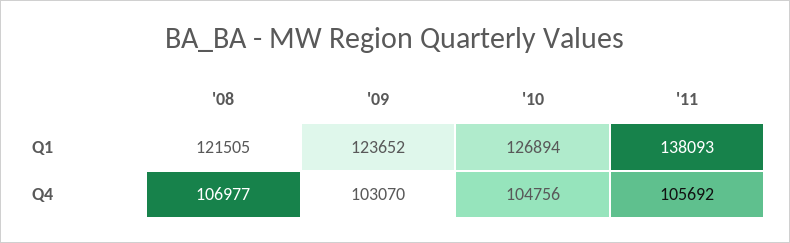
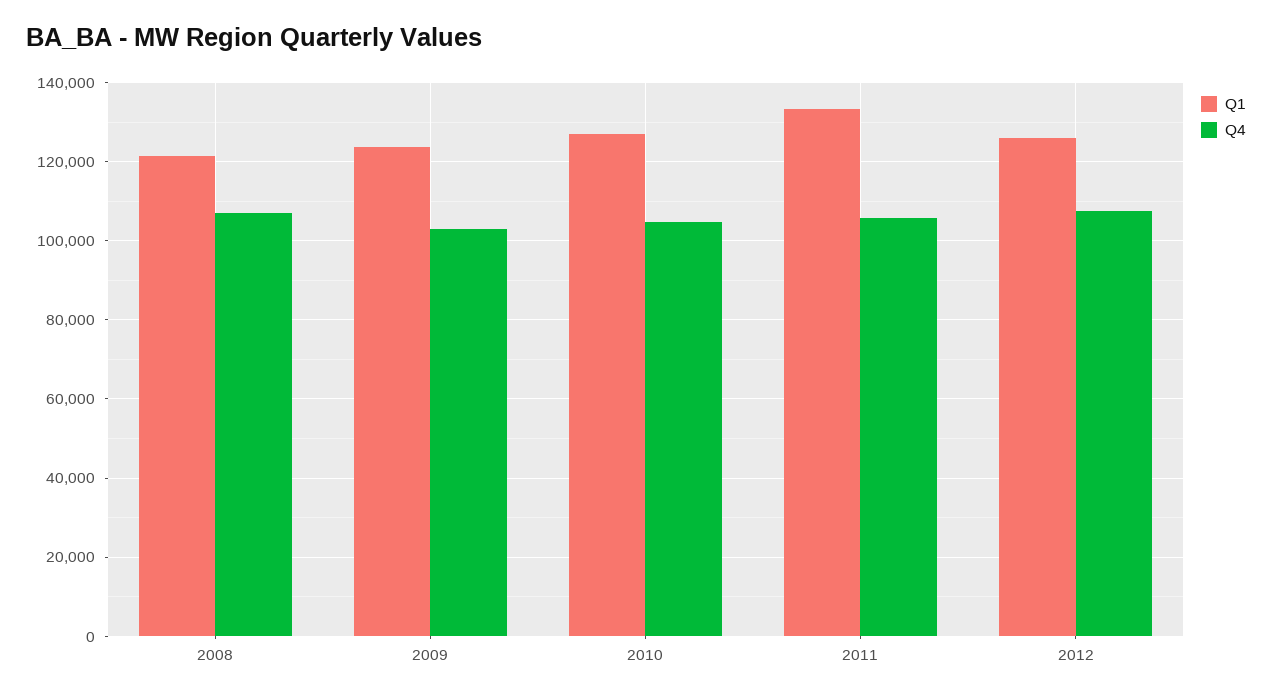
Q1, '11: 138093 -> 134000
Q1, 2012: none -> 126000
Q4, 2012: none -> 108000

